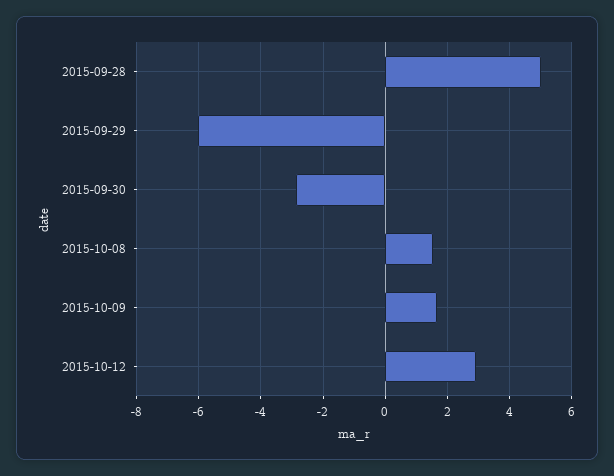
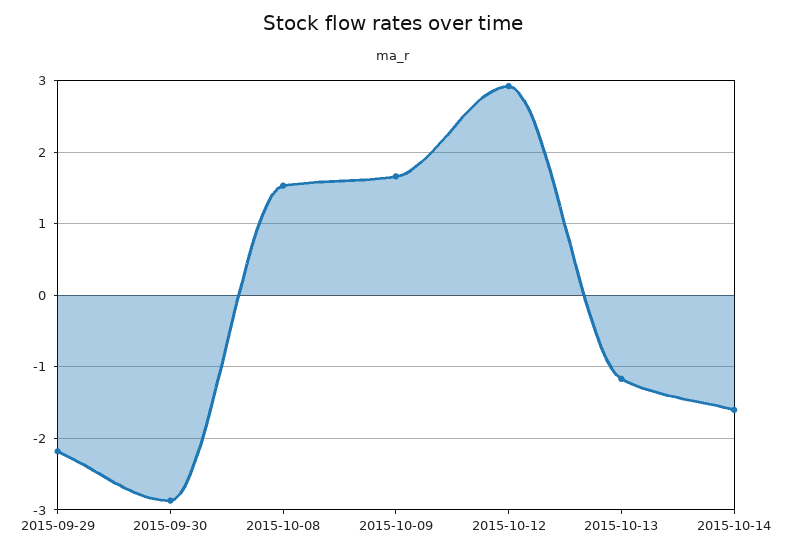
2015-09-28: 5 -> none
2015-09-29: -6 -> -2.2
2015-10-13: none -> -1.2
2015-10-14: none -> -1.6

